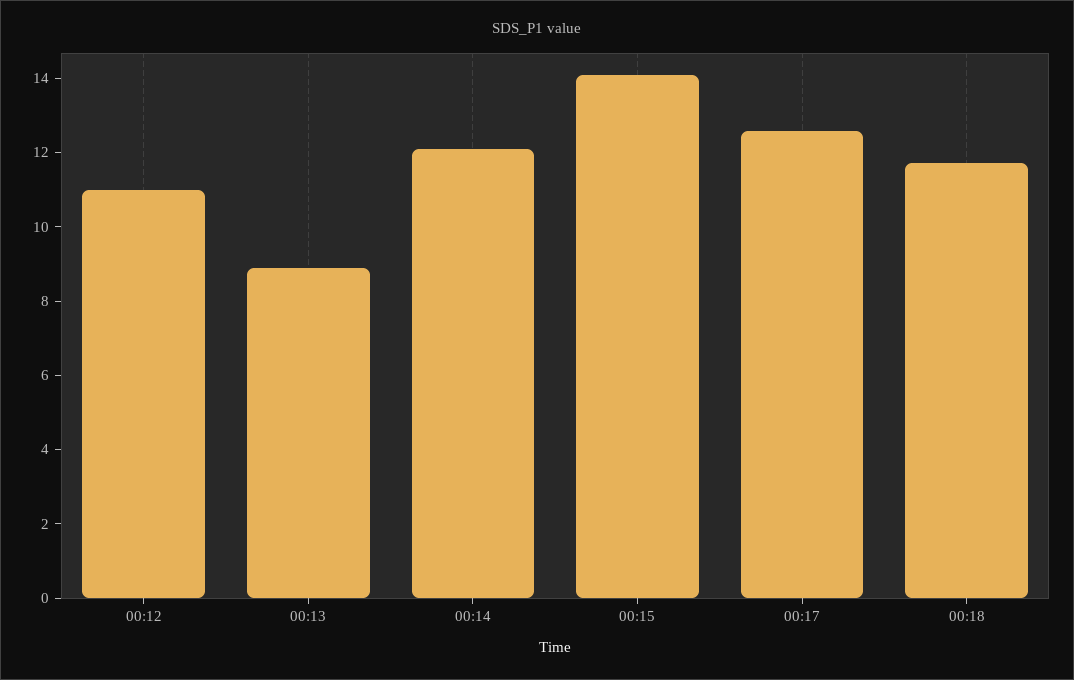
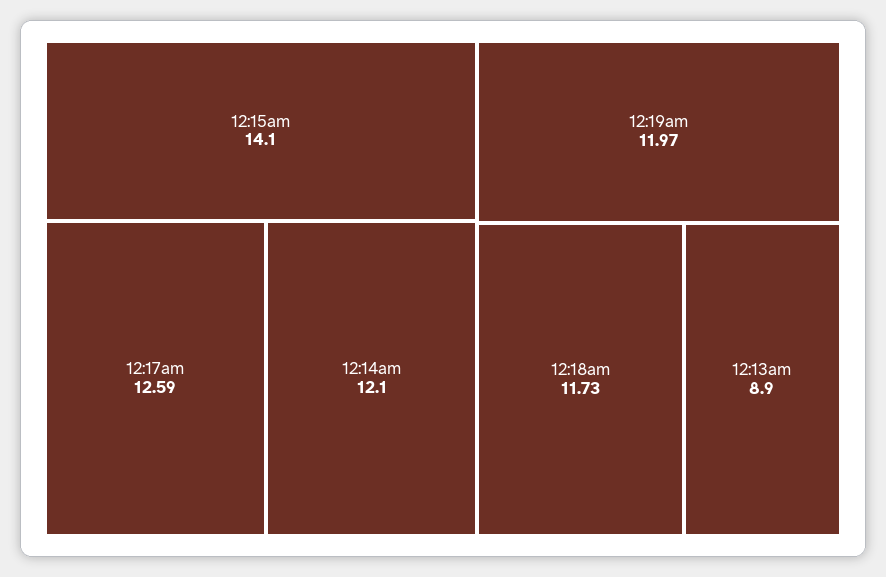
00:12: 11 -> none
12:19am: none -> 11.97

